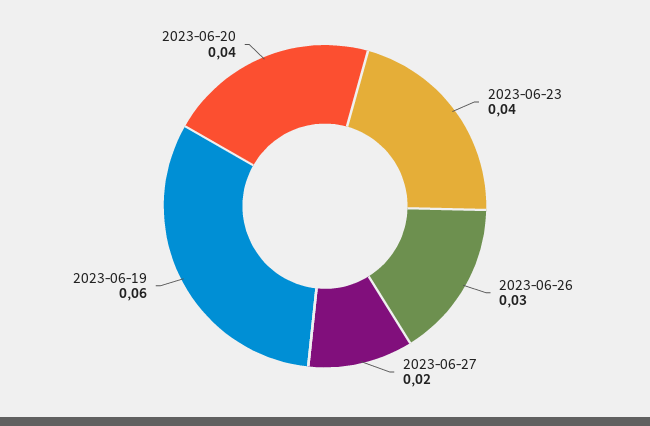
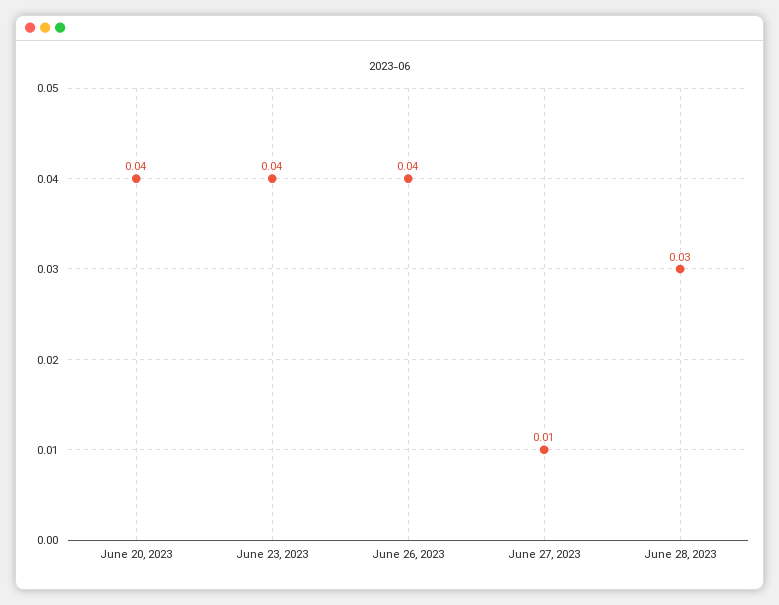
2023-06-26: 0.03 -> 0.04
2023-06-27: 0.02 -> 0.01
2023-06-19: 0.06 -> none
June 28, 2023: none -> 0.03

